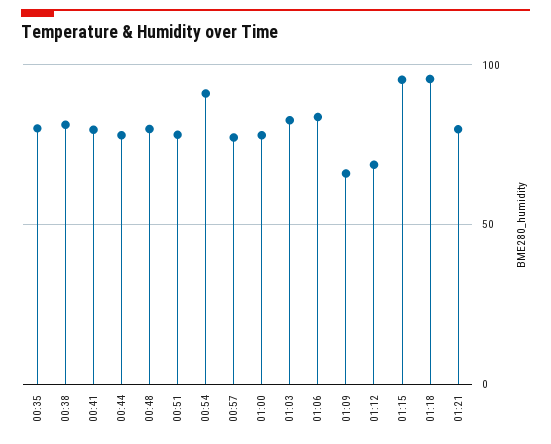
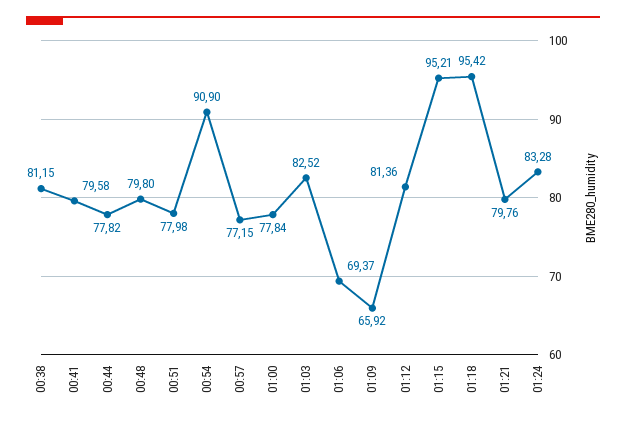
00:35: 80 -> none
01:06: 85 -> 69.37
01:12: 70 -> 81.36
01:24: none -> 83.28

